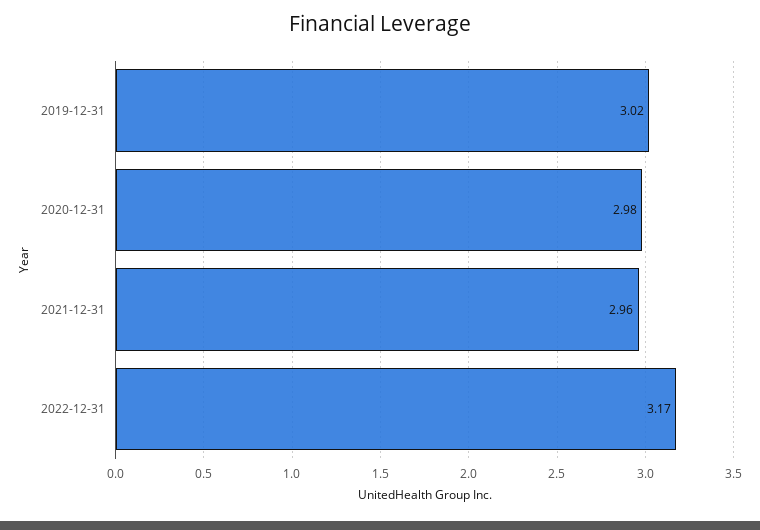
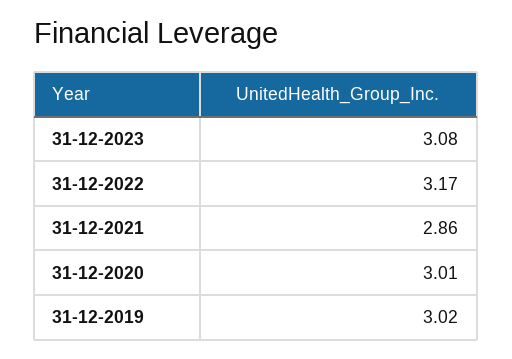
2020-12-31: 2.98 -> 3.01
2021-12-31: 2.96 -> 2.86
31-12-2023: none -> 3.08

